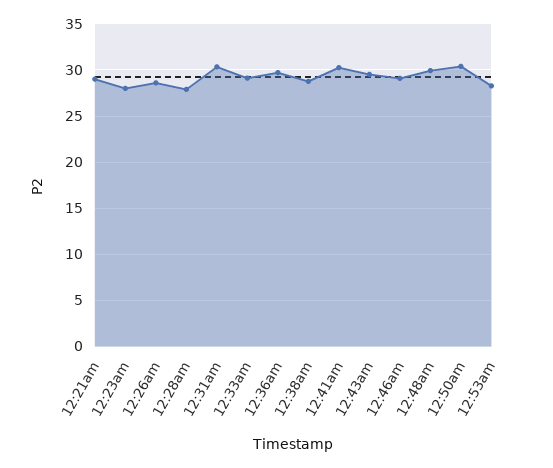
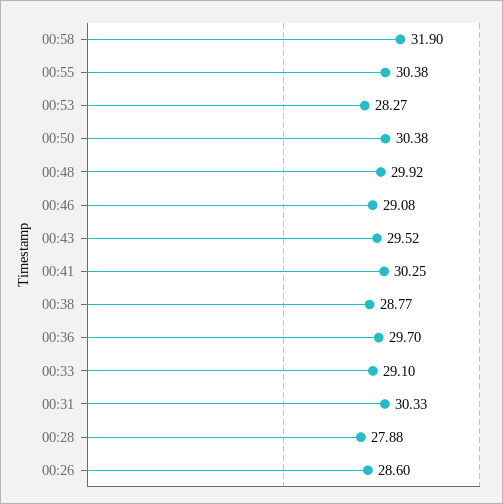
12:21am: 29 -> none
12:23am: 28 -> none
00:58: none -> 31.9
00:55: none -> 30.38

